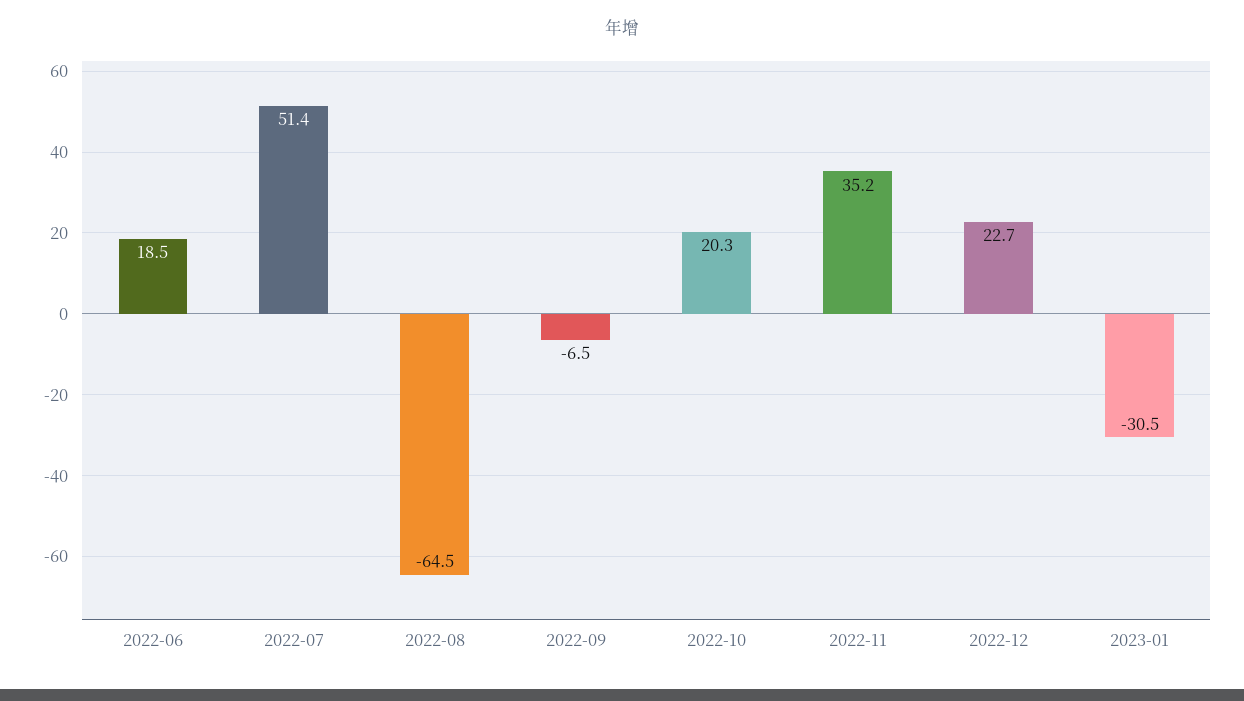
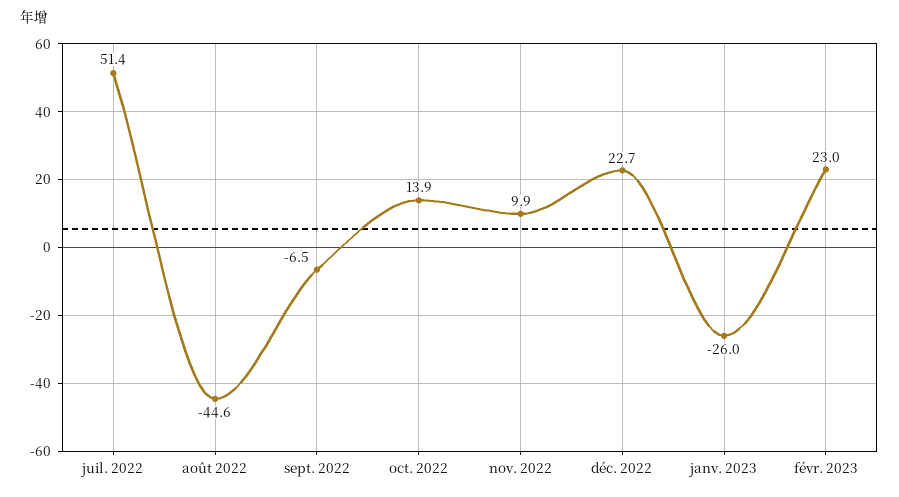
2022-06: 18.5 -> none
2022-08: -64.5 -> -44.6
2022-10: 20.3 -> 13.9
2022-11: 35.2 -> 9.9
2023-01: -30.5 -> -26
févr. 2023: none -> 23

